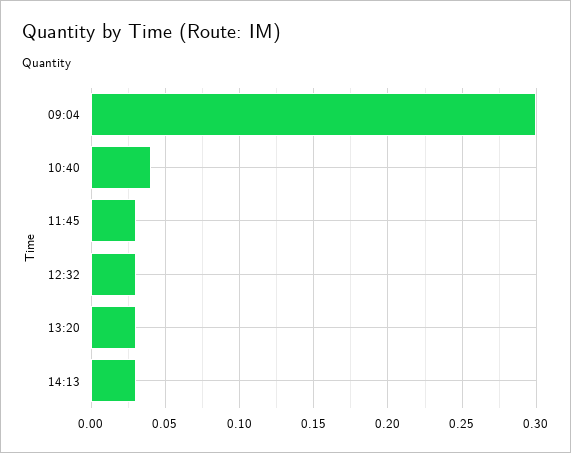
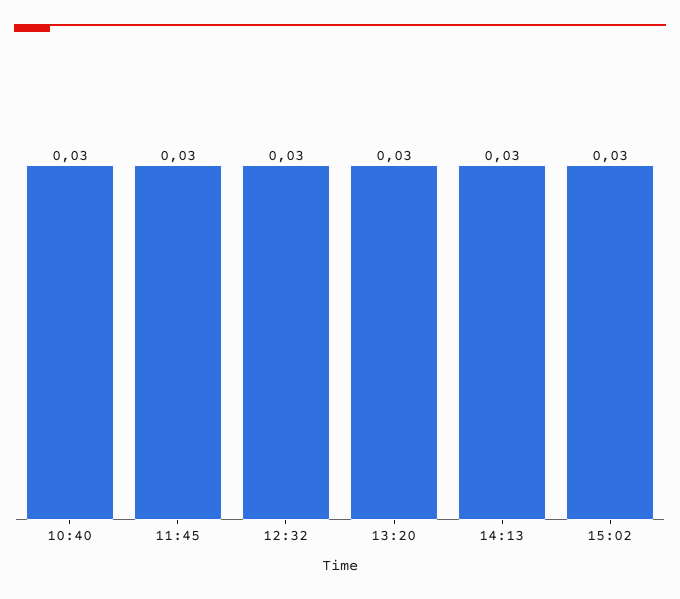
09:04: 0.3 -> none
10:40: 0.04 -> 0.03
15:02: none -> 0.03

